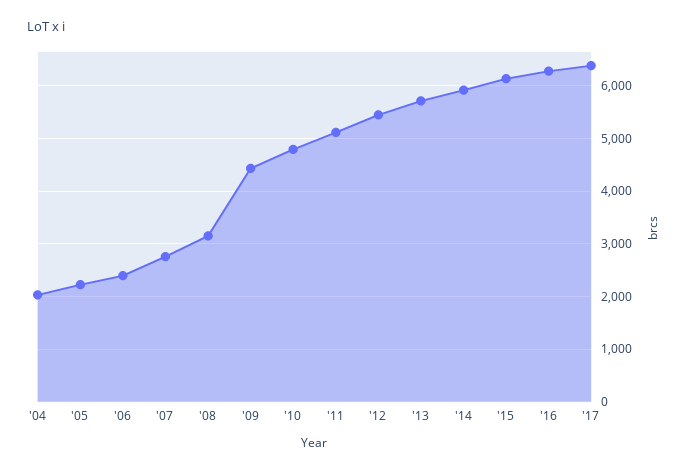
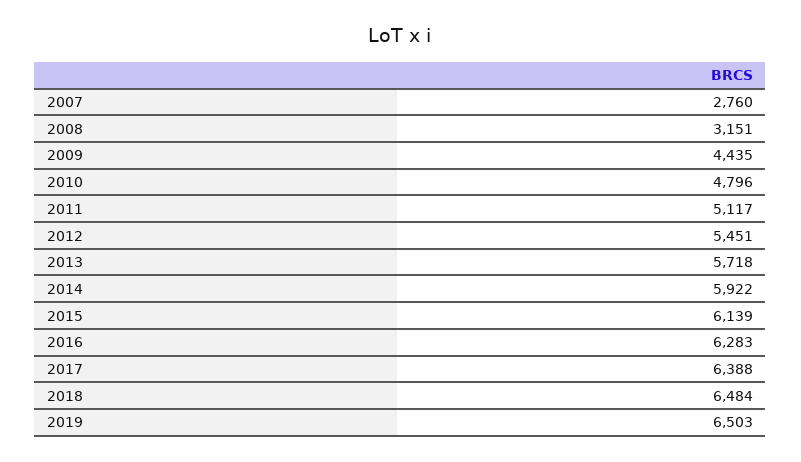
'04: 2000 -> none
'05: 2200 -> none
'06: 2400 -> none
2018: none -> 6484
2019: none -> 6503

